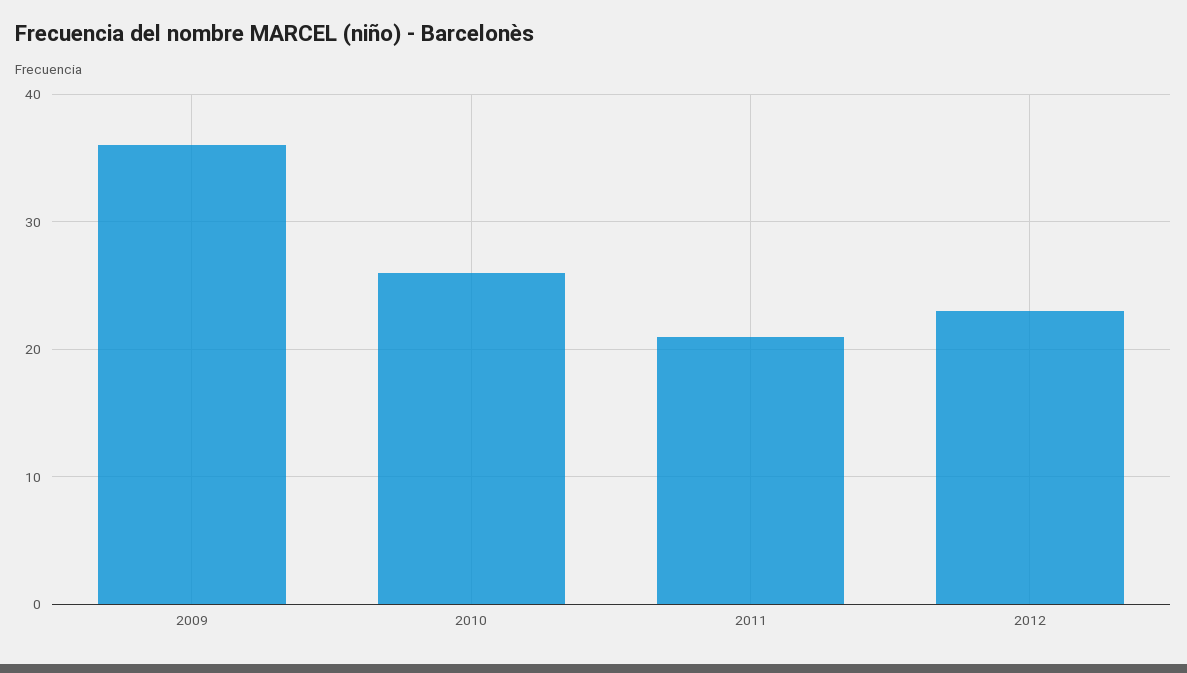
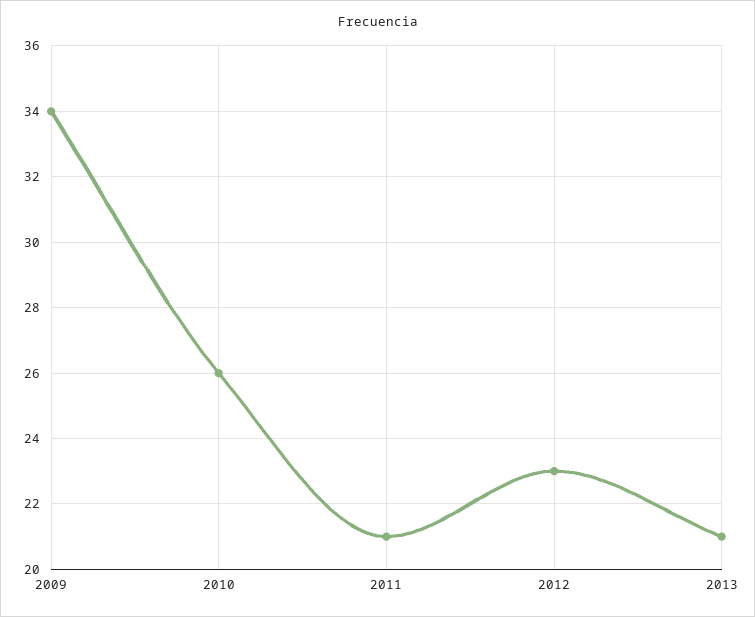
2009: 36 -> 34
2013: none -> 21

